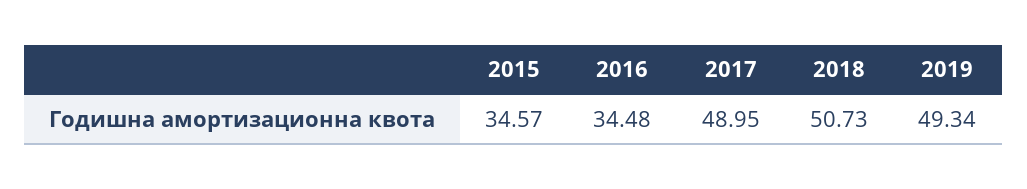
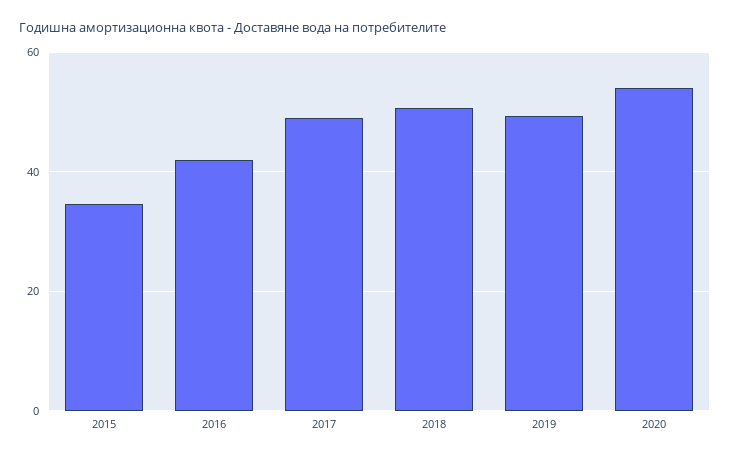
2016: 34.48 -> 42
2020: none -> 54

